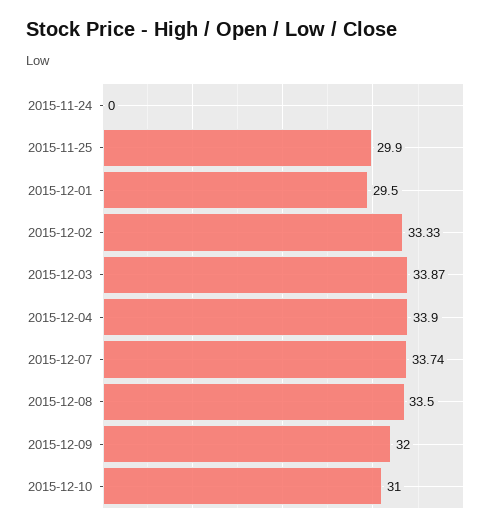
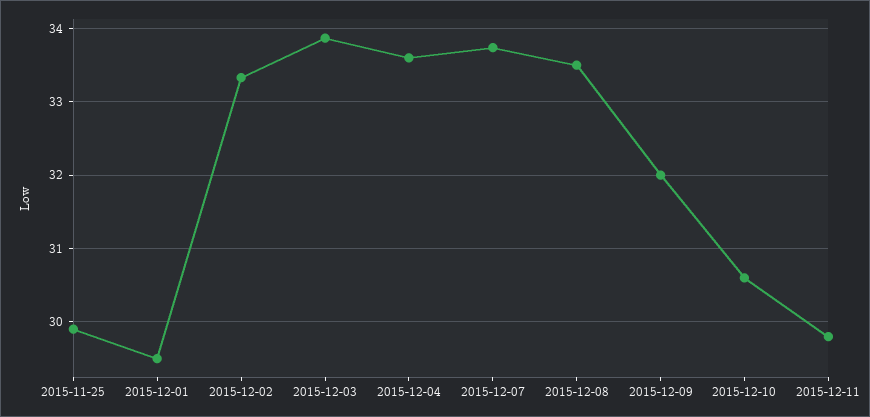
2015-11-24: 0 -> none
2015-12-04: 33.9 -> 33.6
2015-12-10: 31 -> 30.6
2015-12-11: none -> 29.8

